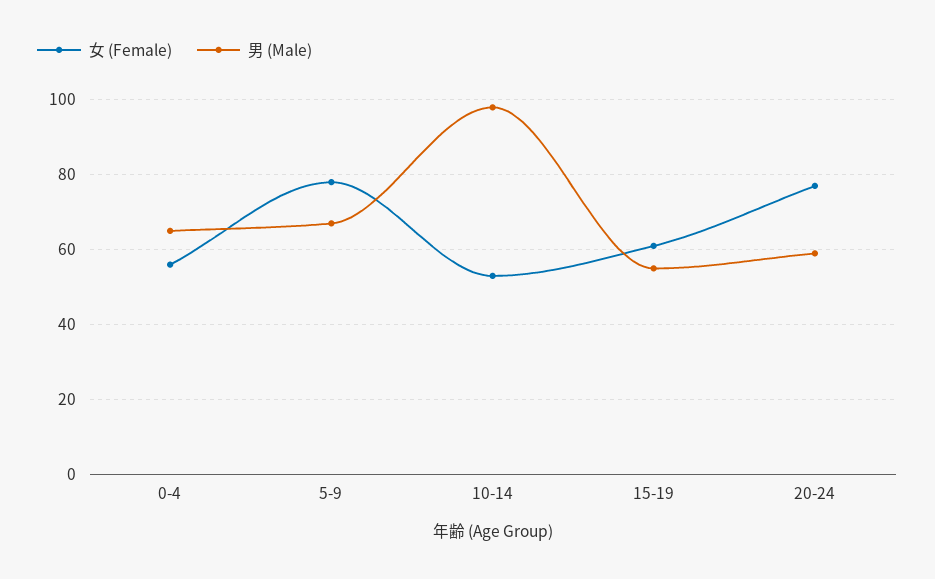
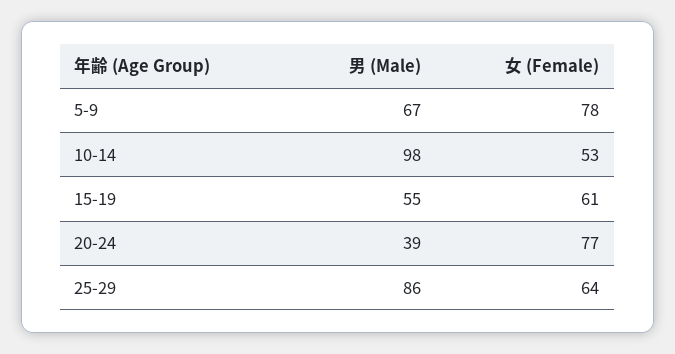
女 (Female), 0-4: 55 -> none
男 (Male), 0-4: 65 -> none
男 (Male), 20-24: 60 -> 39
男 (Male), 25-29: none -> 86
女 (Female), 25-29: none -> 64

